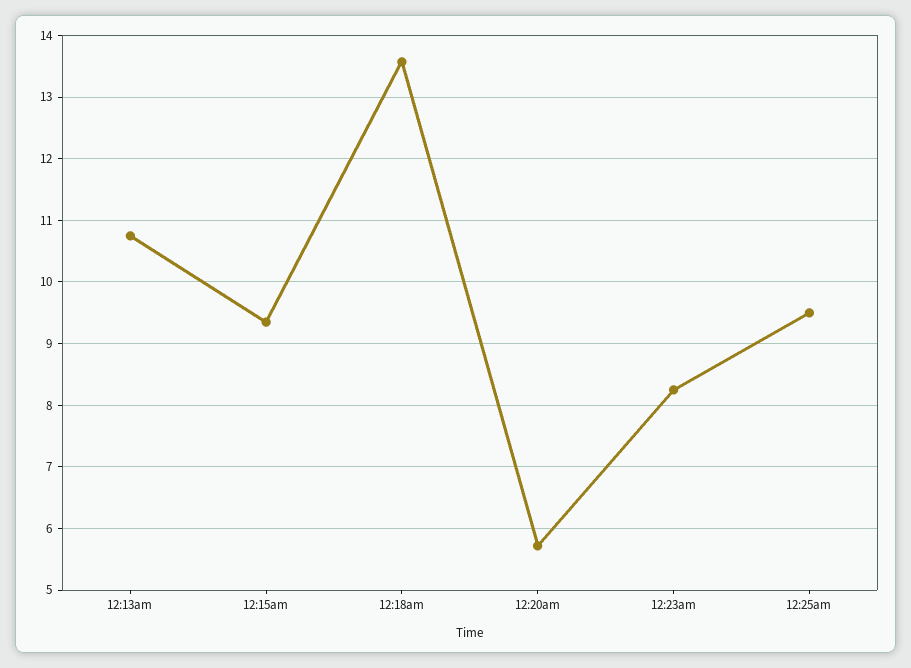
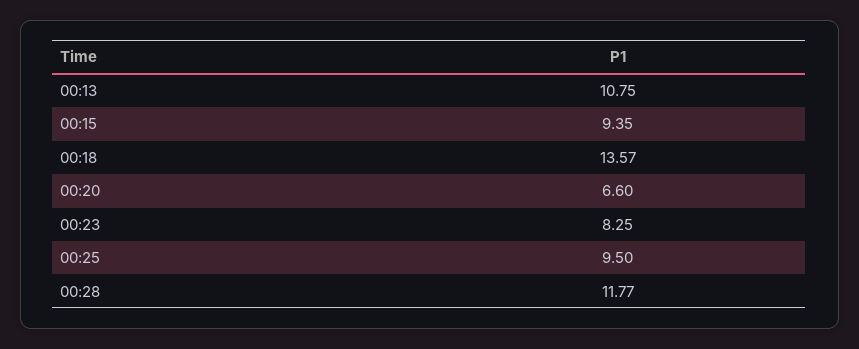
12:20am: 5.7 -> 6.6
00:28: none -> 11.77

